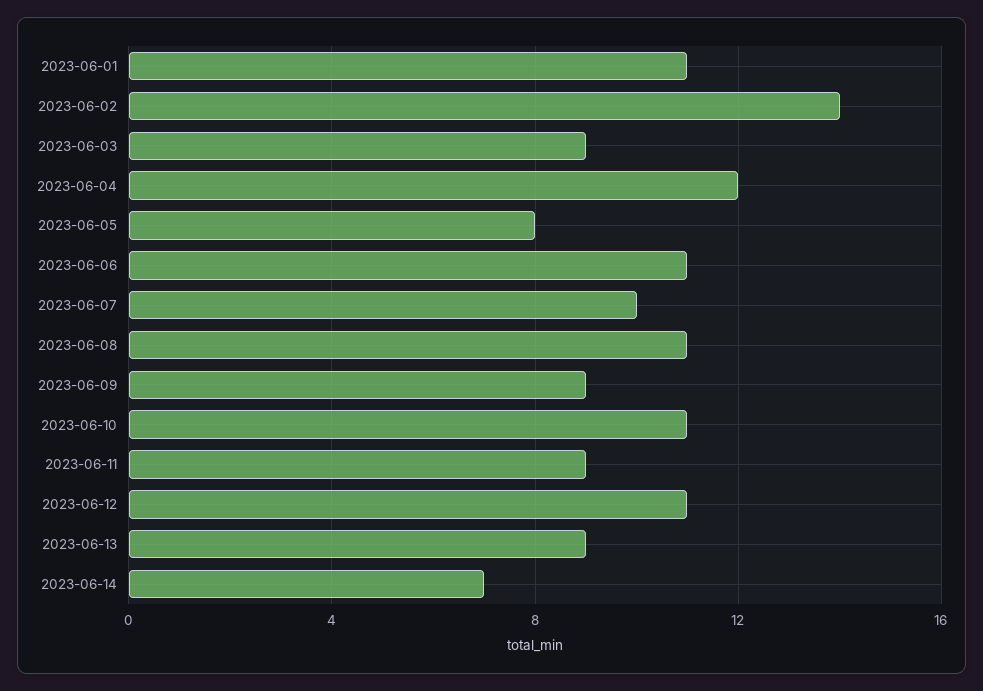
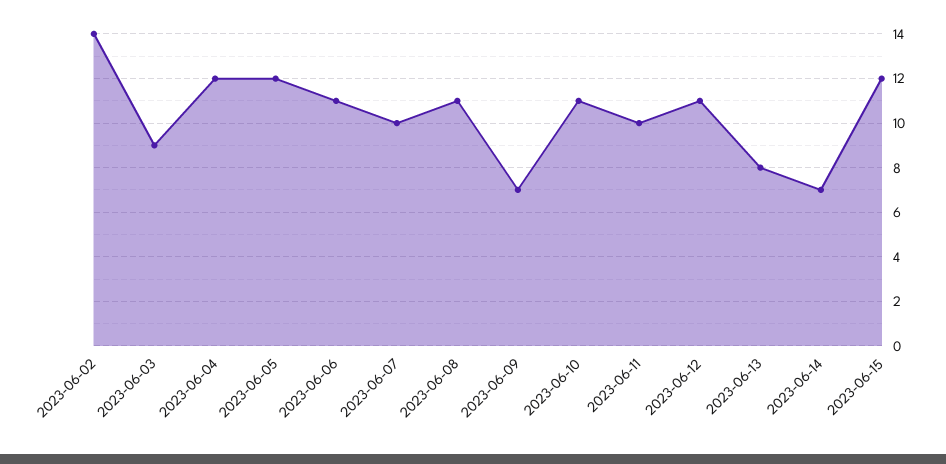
2023-06-01: 11 -> none
2023-06-05: 8 -> 12
2023-06-09: 9 -> 7
2023-06-11: 9 -> 10
2023-06-13: 9 -> 8
2023-06-15: none -> 12

